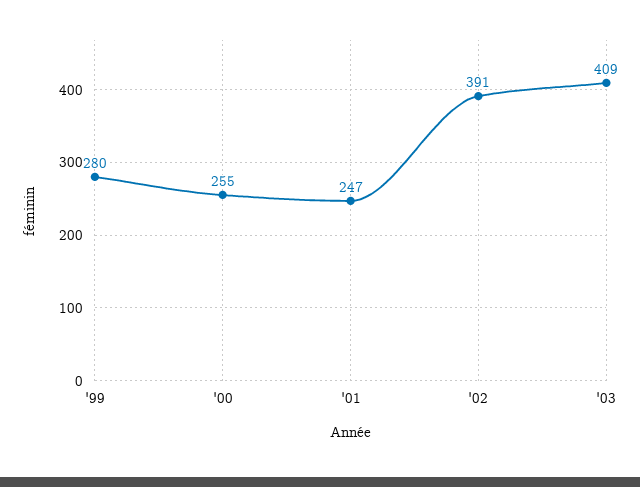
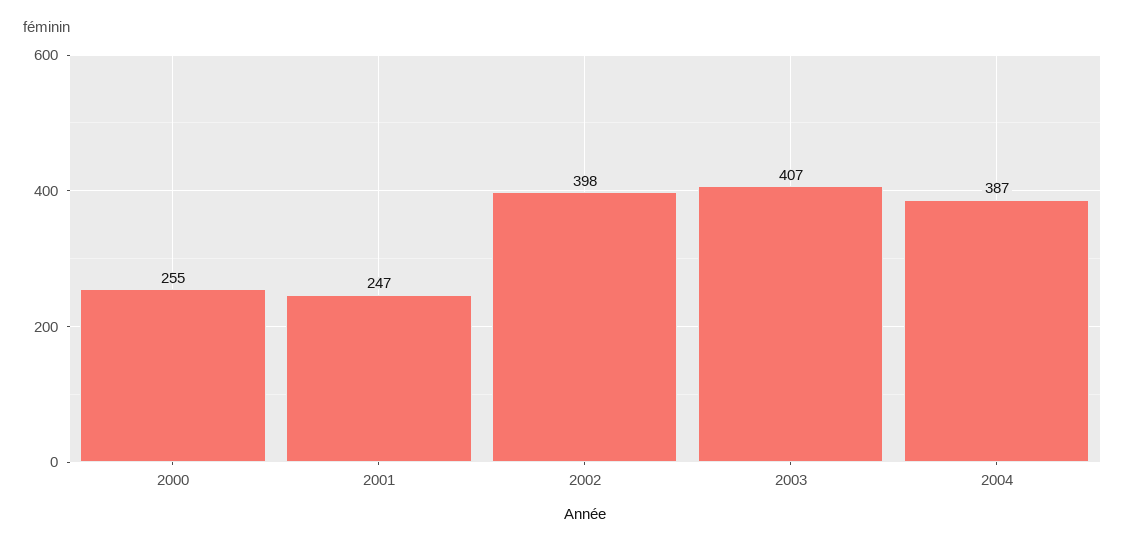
'99: 280 -> none
'02: 391 -> 398
'03: 409 -> 407
2004: none -> 387

